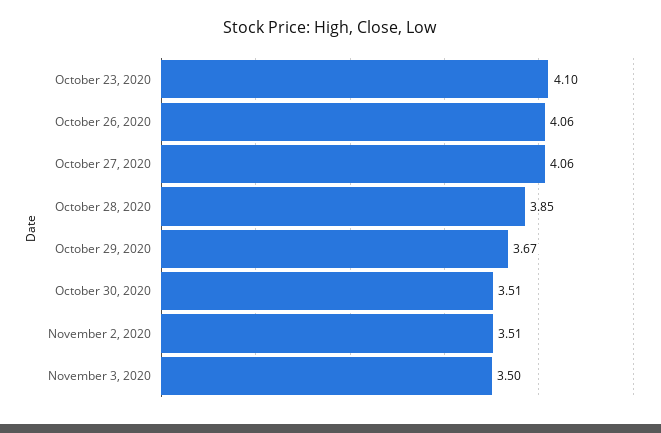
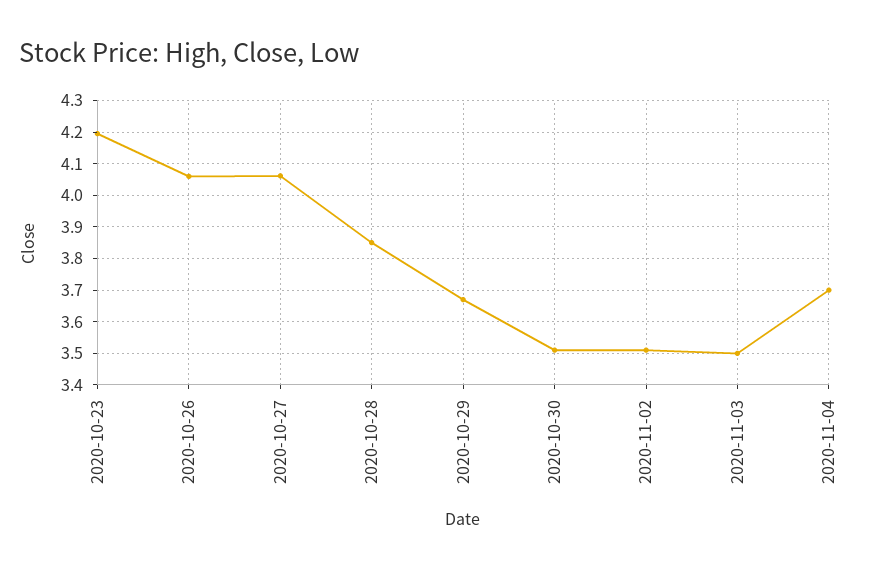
October 23, 2020: 4.1 -> 4.2
2020-11-04: none -> 3.7

